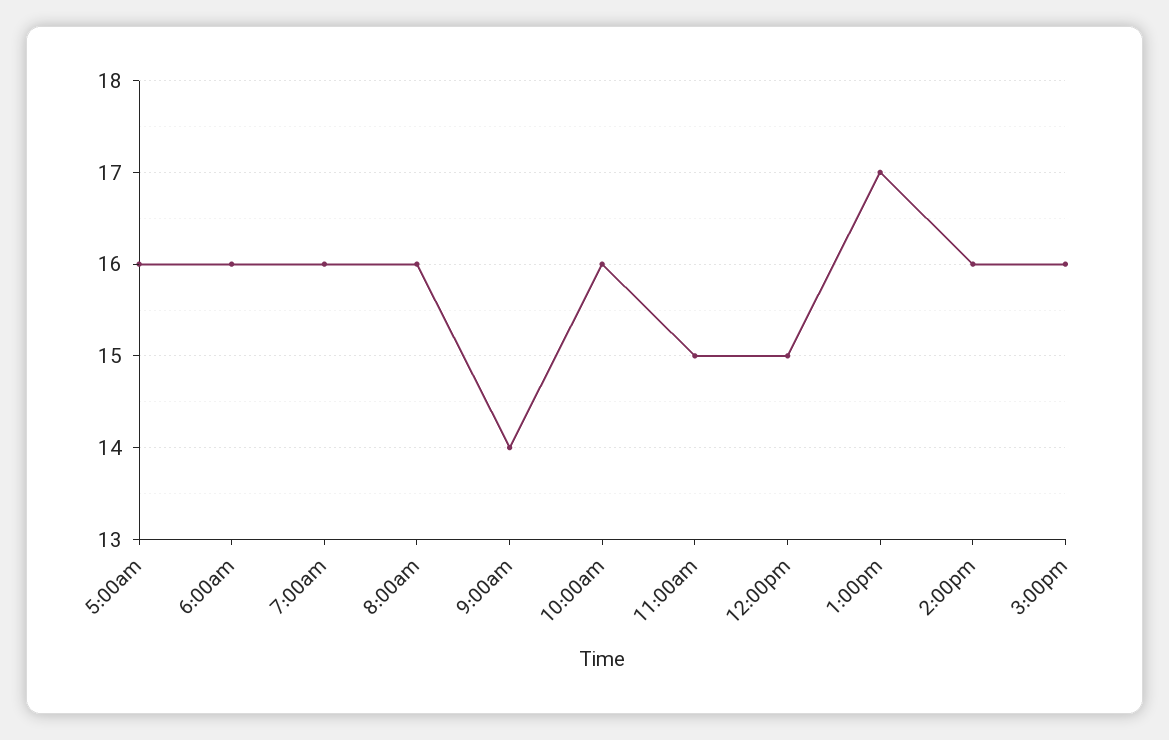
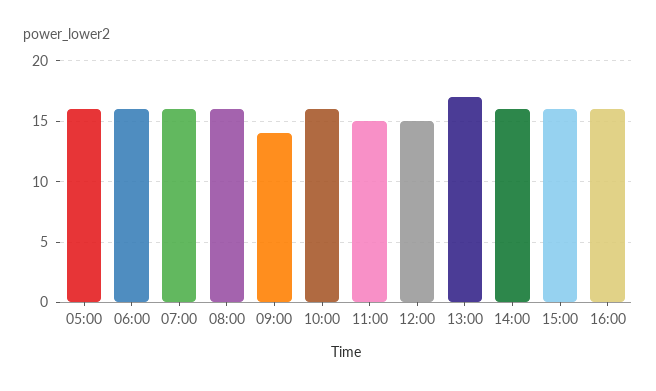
16:00: none -> 16

